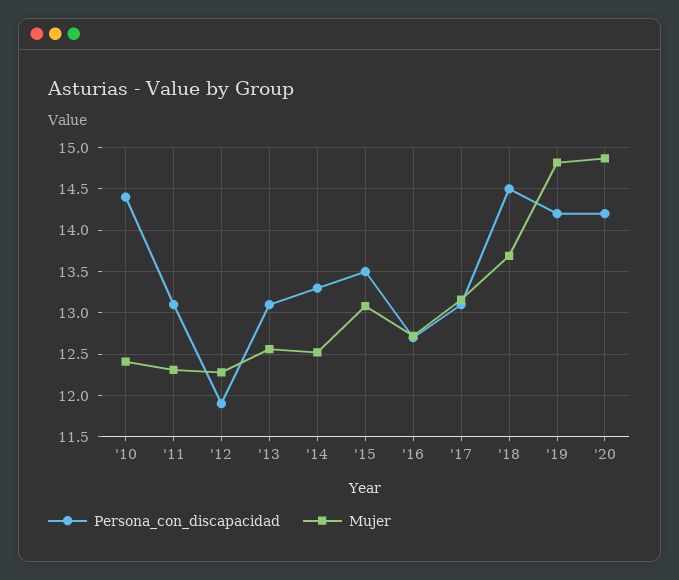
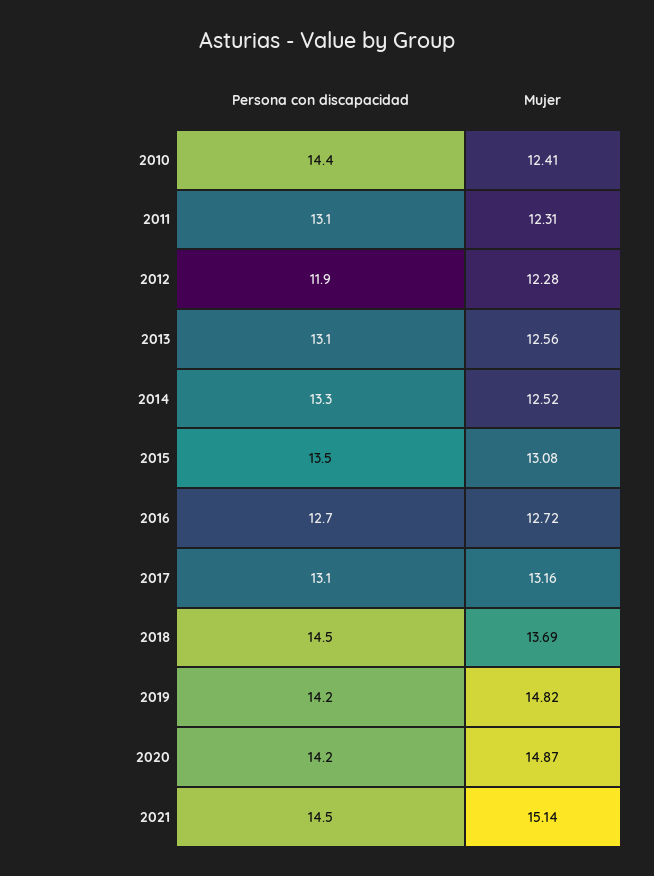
Persona_con_discapacidad, 2021: none -> 14.5
Mujer, 2021: none -> 15.14

